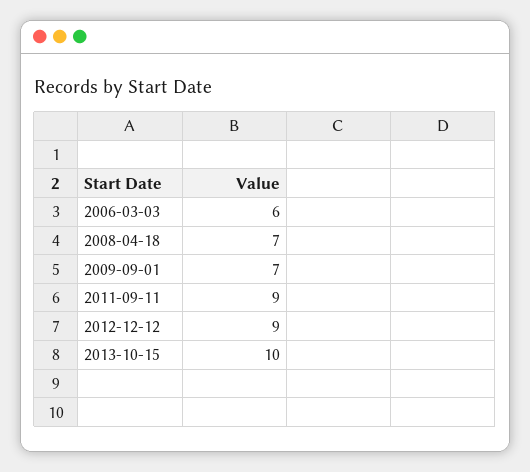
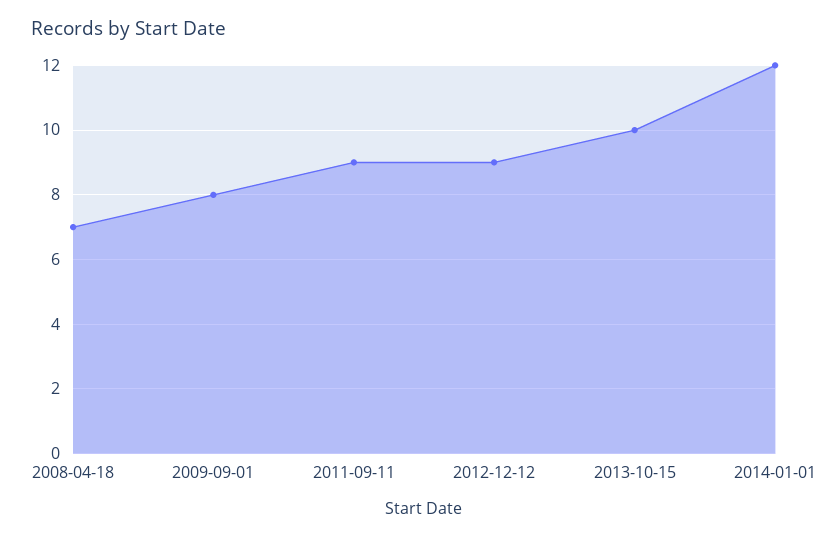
2006-03-03: 6 -> none
2009-09-01: 7 -> 8
2014-01-01: none -> 12

